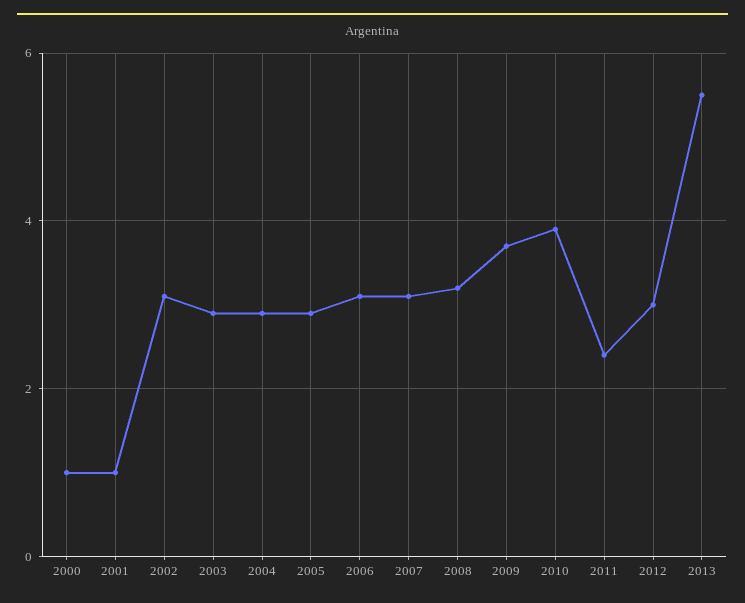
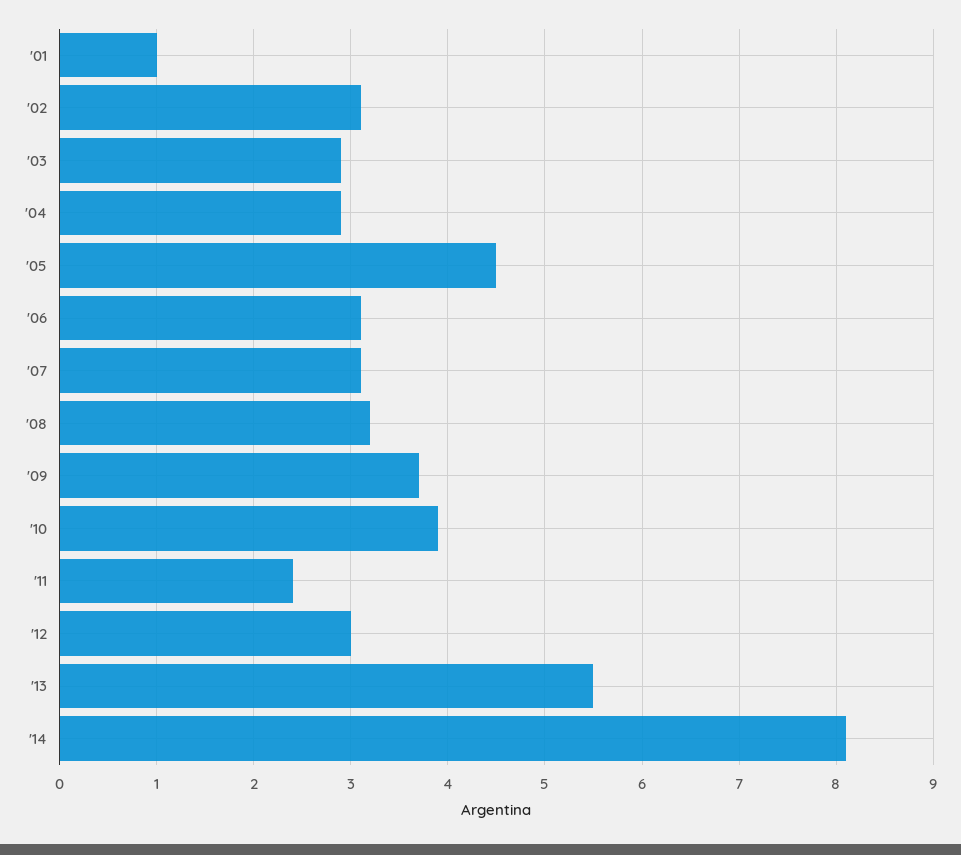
2000: 1 -> none
2005: 3 -> 4.5
'14: none -> 8.1

